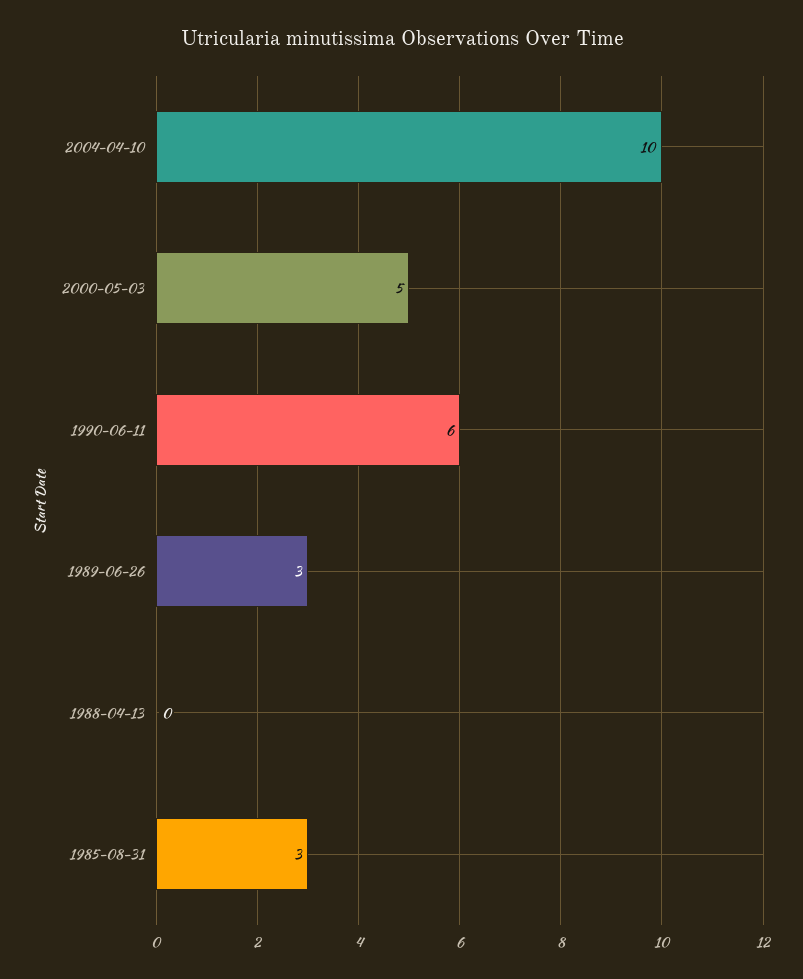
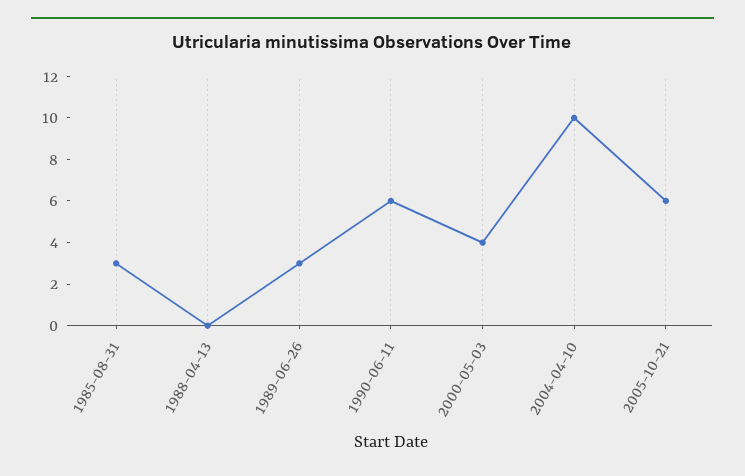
2000-05-03: 5 -> 4
2005-10-21: none -> 6

